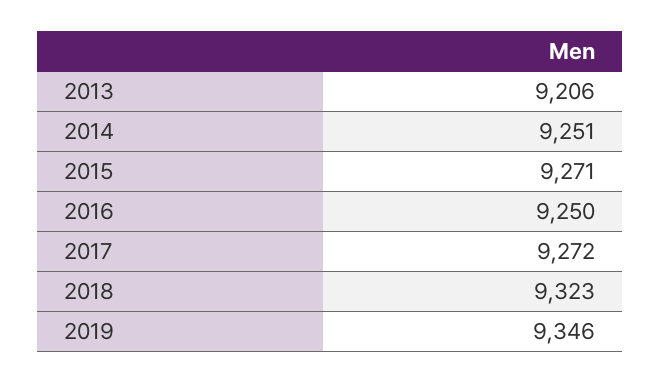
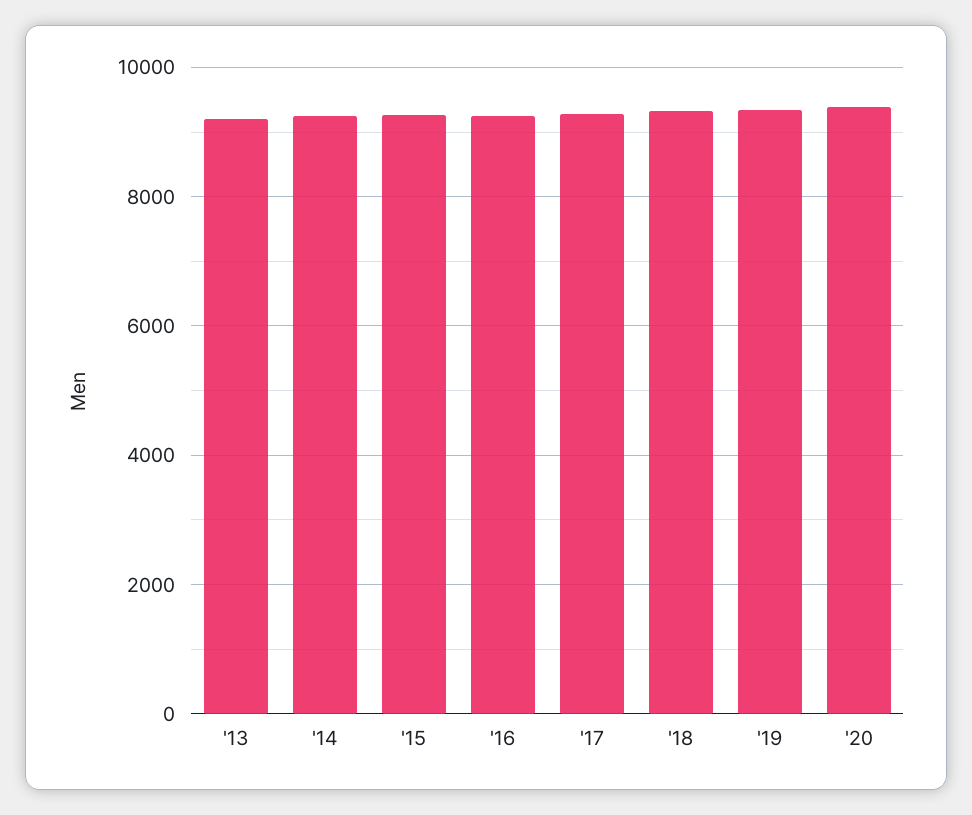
'20: none -> 9400

